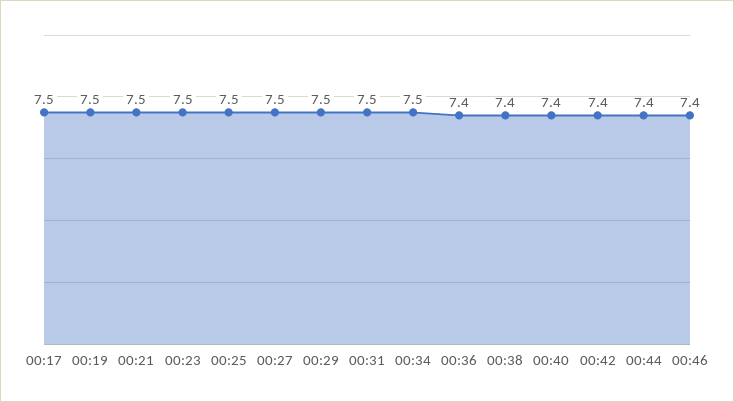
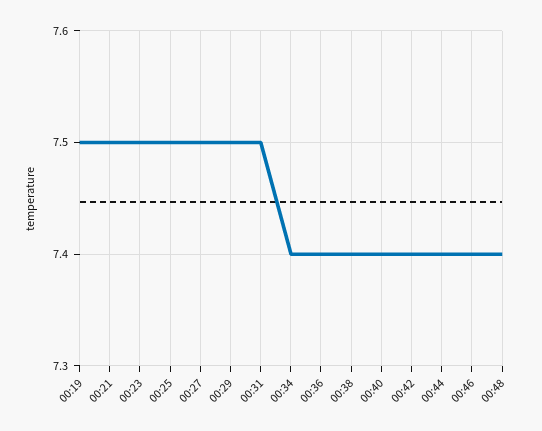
00:17: 7.5 -> none
00:34: 7.5 -> 7.4
00:48: none -> 7.4

